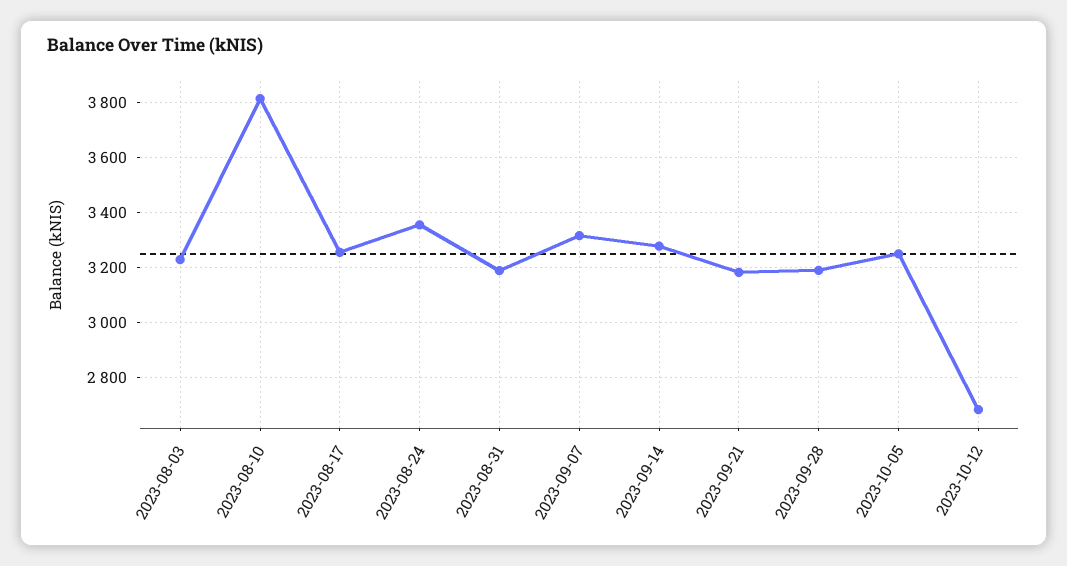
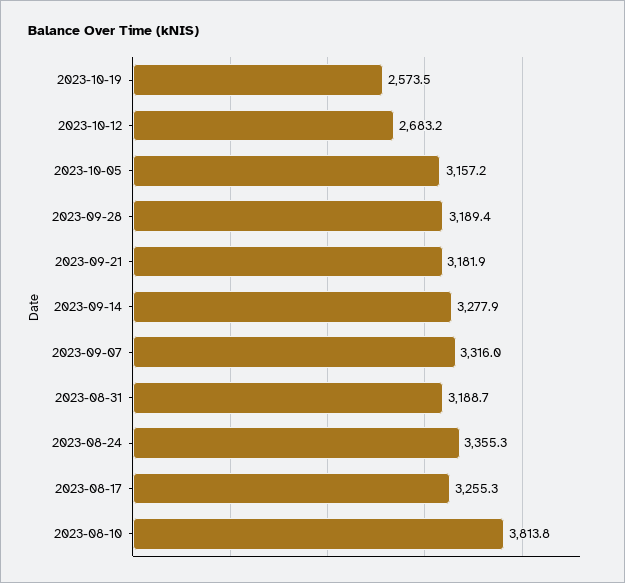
2023-08-03: 3225 -> none
2023-10-05: 3250 -> 3157.2
2023-10-19: none -> 2573.5

